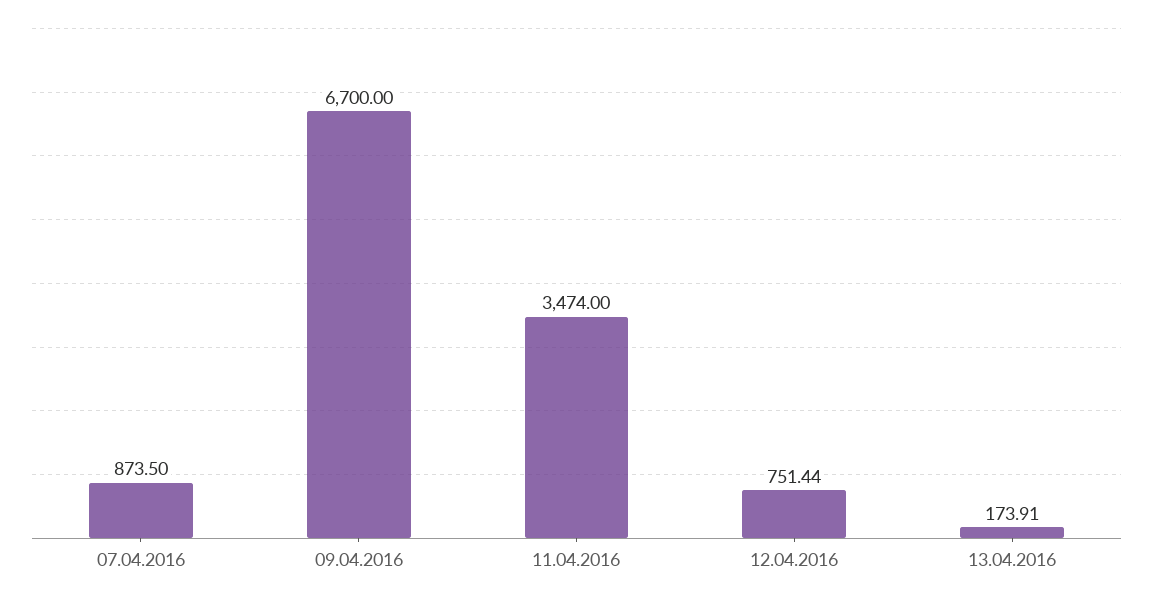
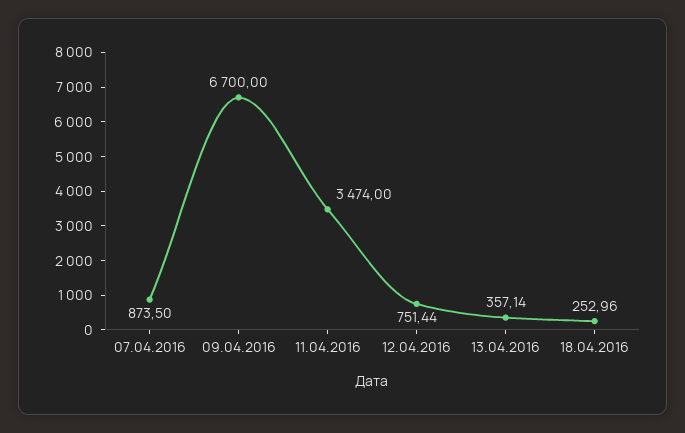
13.04.2016: 173.91 -> 357.14
18.04.2016: none -> 252.96

